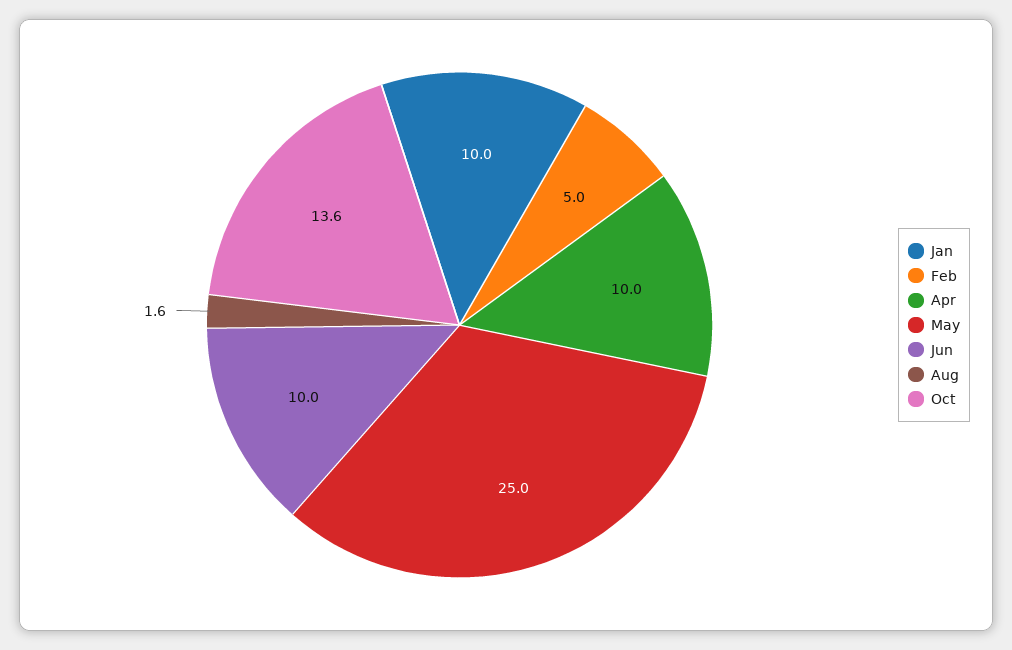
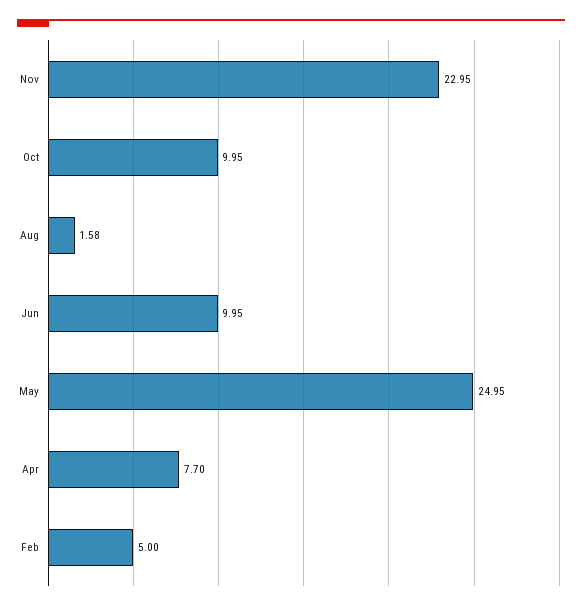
Jan: 10 -> none
Apr: 10 -> 7.7
Oct: 13.6 -> 9.95
Nov: none -> 22.95

